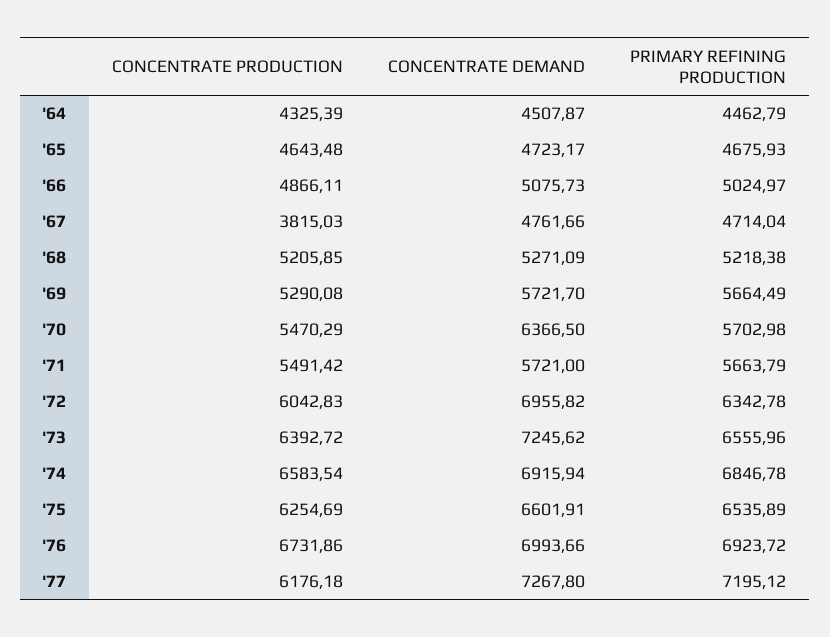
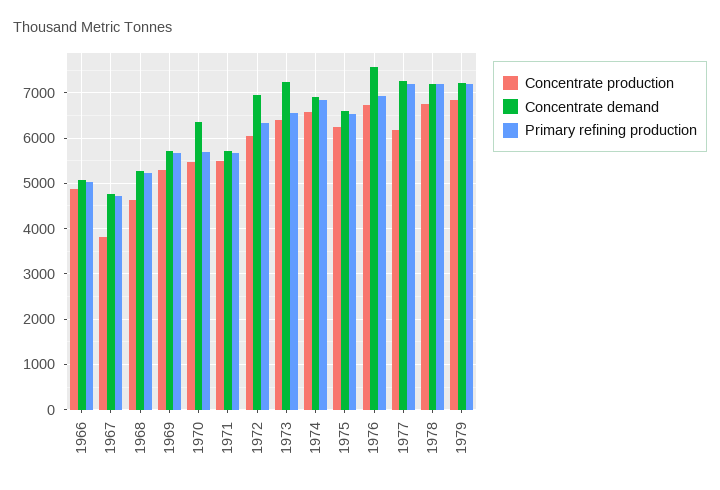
CONCENTRATE PRODUCTION, '64: 4325.39 -> none
CONCENTRATE DEMAND, '64: 4507.87 -> none
PRIMARY REFINING PRODUCTION, '64: 4462.79 -> none
CONCENTRATE PRODUCTION, '65: 4643.48 -> none
CONCENTRATE DEMAND, '65: 4723.17 -> none
PRIMARY REFINING PRODUCTION, '65: 4675.93 -> none
CONCENTRATE PRODUCTION, '68: 5205.85 -> 4600
CONCENTRATE DEMAND, '76: 6993.66 -> 7600
CONCENTRATE PRODUCTION, 1978: none -> 6800
CONCENTRATE DEMAND, 1978: none -> 7200
PRIMARY REFINING PRODUCTION, 1978: none -> 7200
CONCENTRATE PRODUCTION, 1979: none -> 6800
CONCENTRATE DEMAND, 1979: none -> 7200
PRIMARY REFINING PRODUCTION, 1979: none -> 7200

